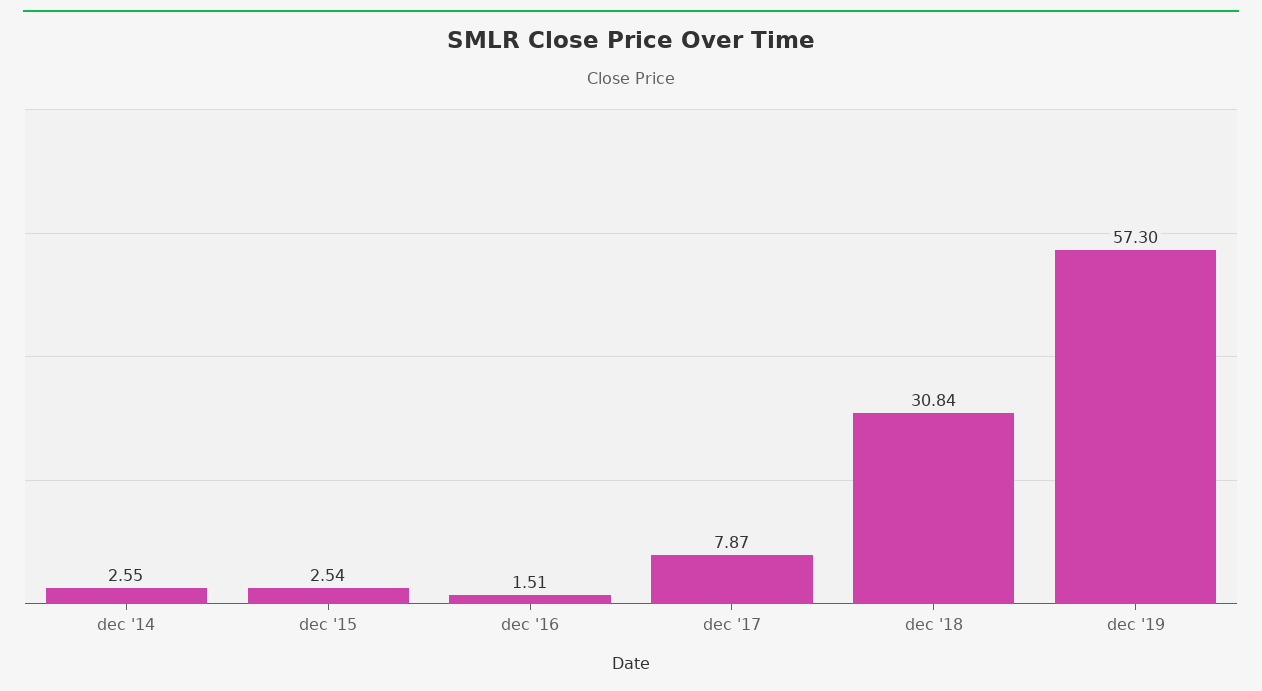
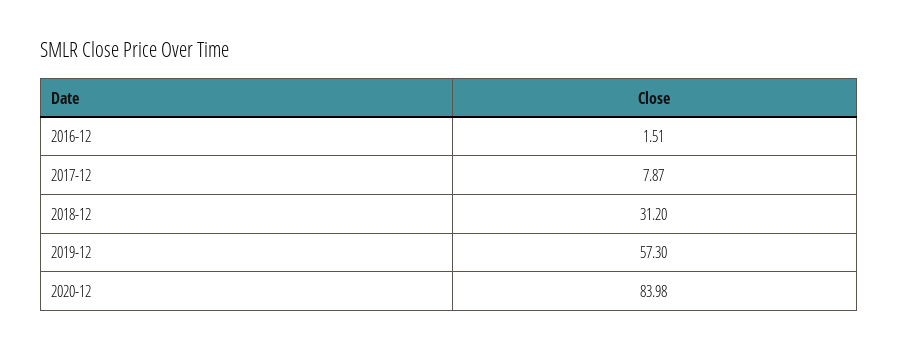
dec '14: 2.55 -> none
dec '15: 2.54 -> none
dec '18: 30.84 -> 31.2
2020-12: none -> 83.98

